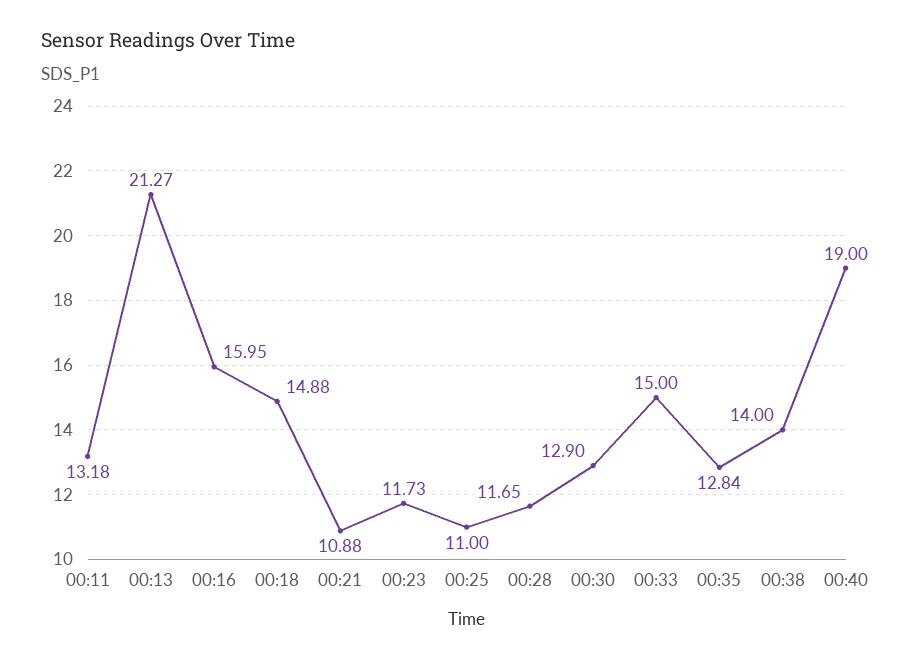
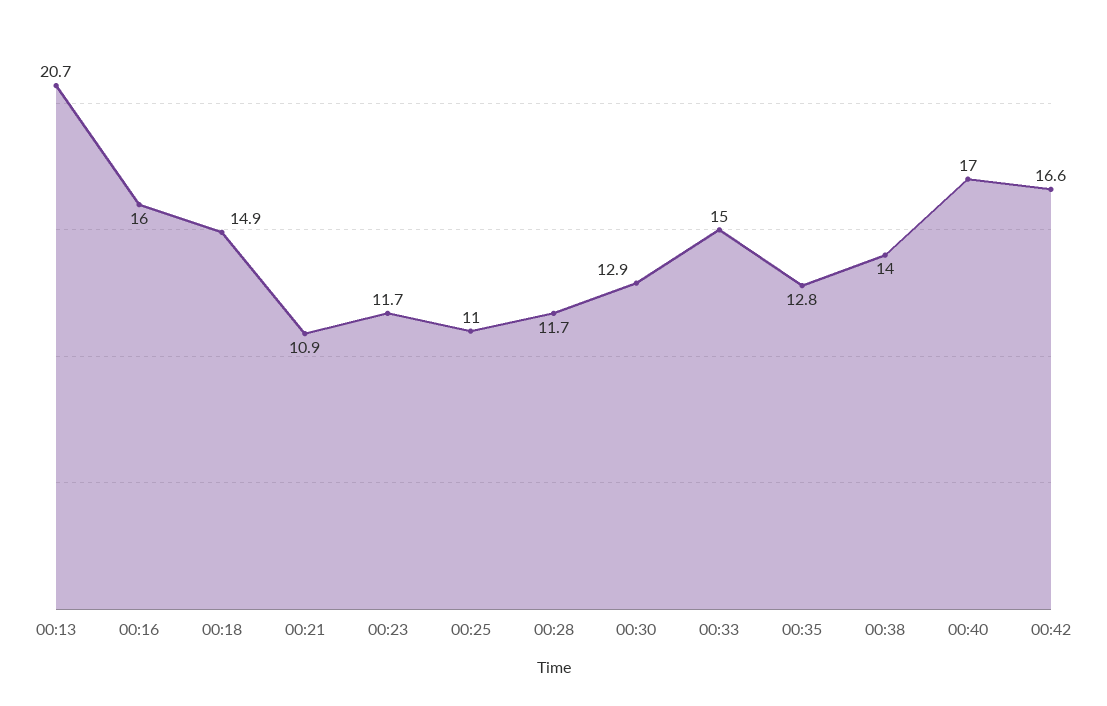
00:11: 13.18 -> none
00:13: 21.27 -> 20.7
00:40: 19 -> 17
00:42: none -> 16.6

